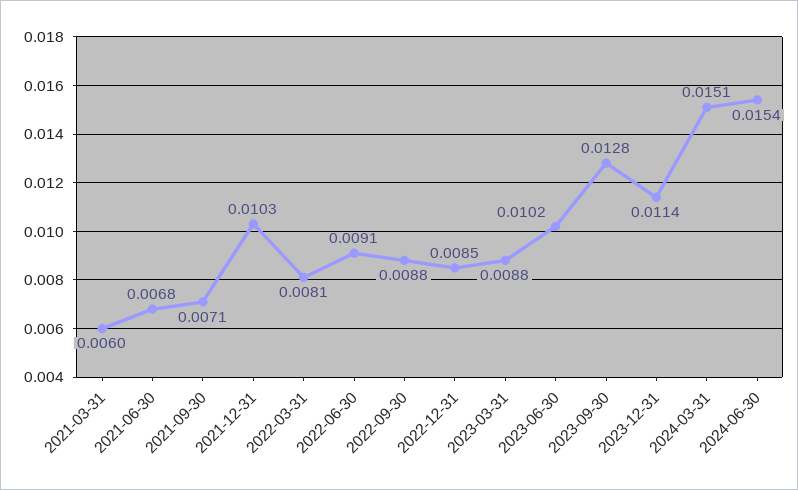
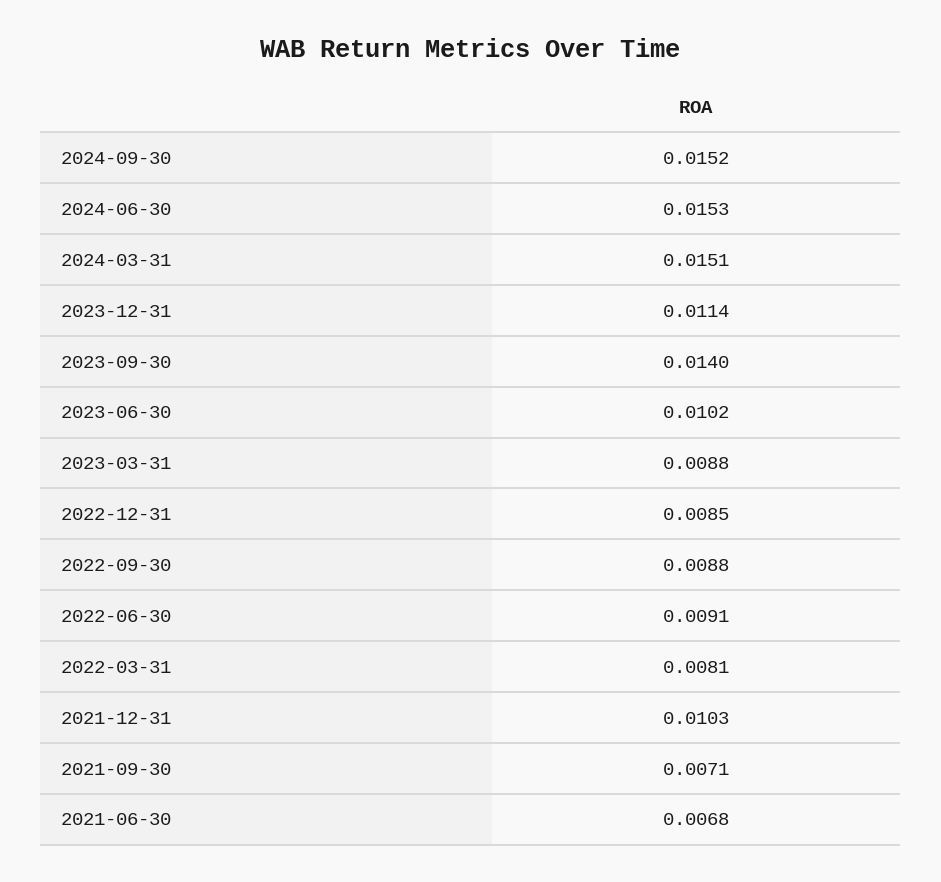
2021-03-31: 0.006 -> none
2023-09-30: 0.0128 -> 0.014
2024-06-30: 0.0154 -> 0.0153
2024-09-30: none -> 0.0152

